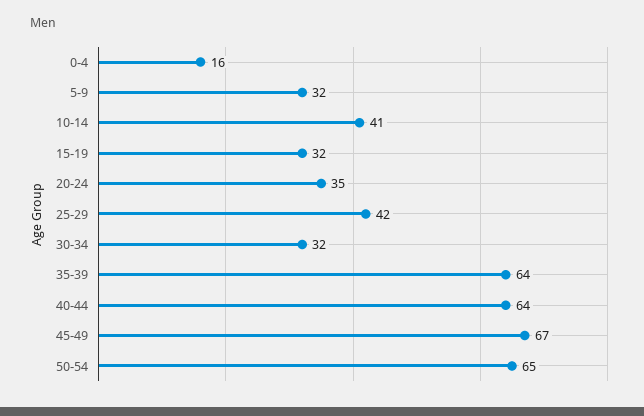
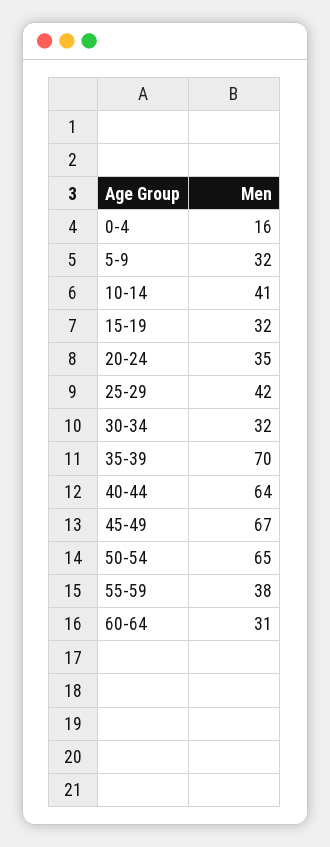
35-39: 64 -> 70
55-59: none -> 38
60-64: none -> 31

